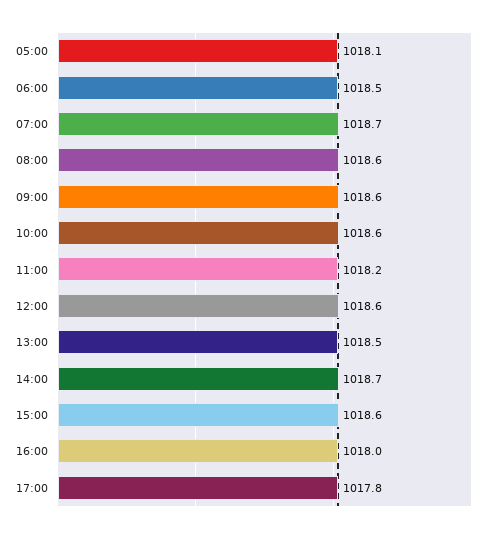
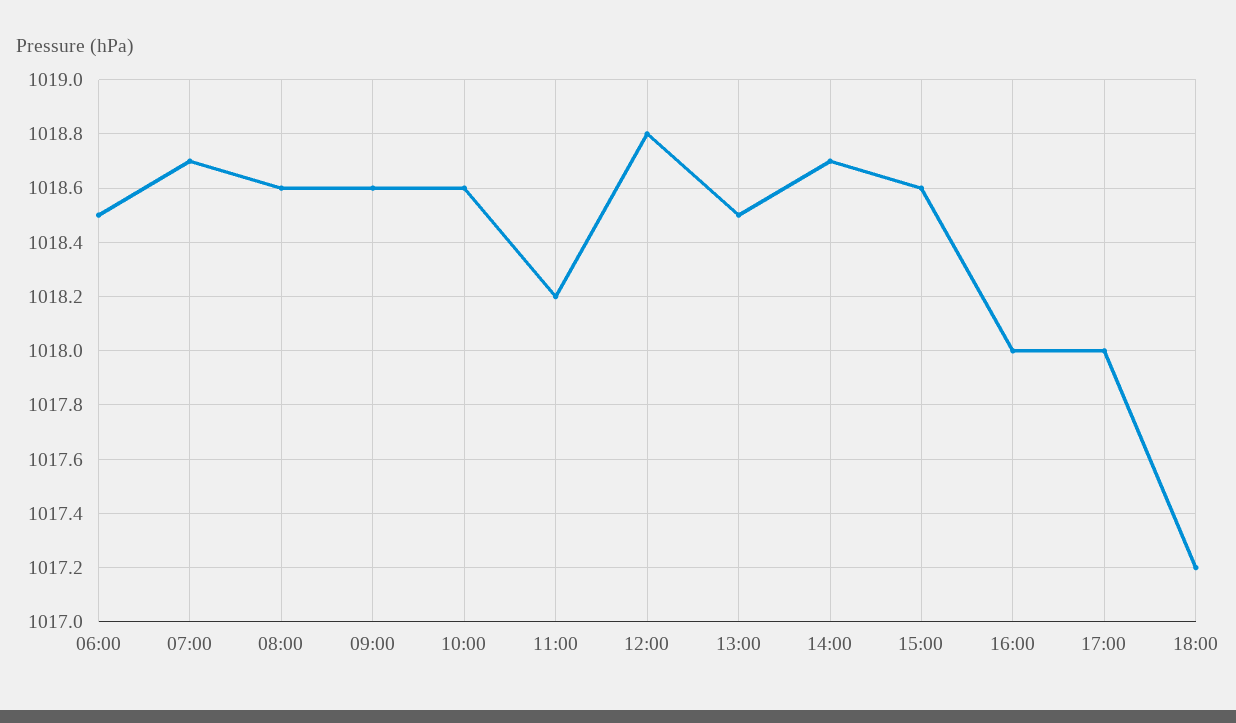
05:00: 1018.1 -> none
12:00: 1018.6 -> 1018.8
17:00: 1017.8 -> 1018
18:00: none -> 1017.2

